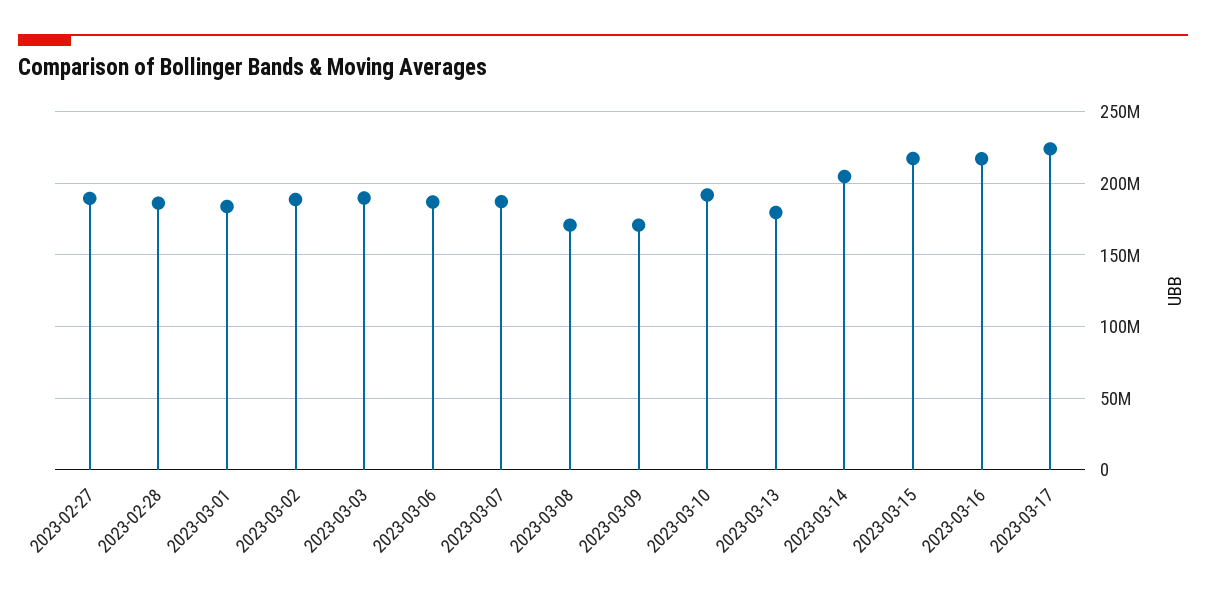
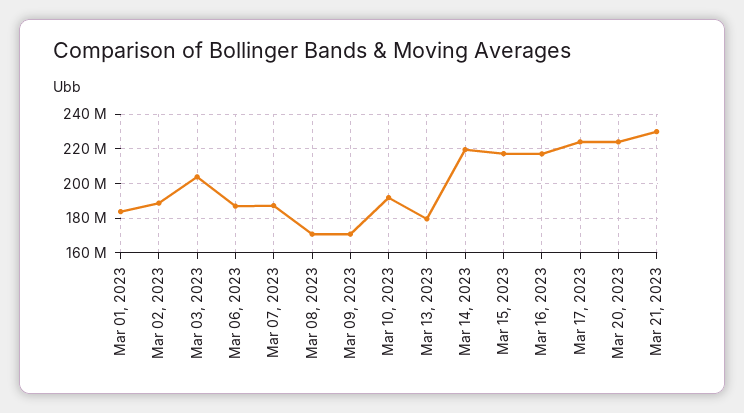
2023-02-27: 190000000 -> none
2023-02-28: 185000000 -> none
2023-03-03: 190000000 -> 205000000
2023-03-14: 205000000 -> 220000000
Mar 20, 2023: none -> 225000000
Mar 21, 2023: none -> 230000000

